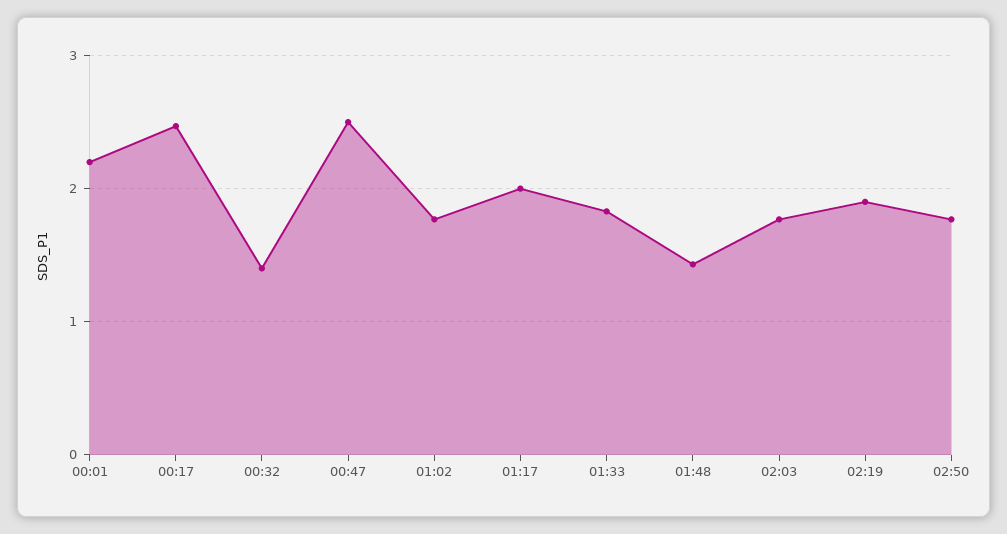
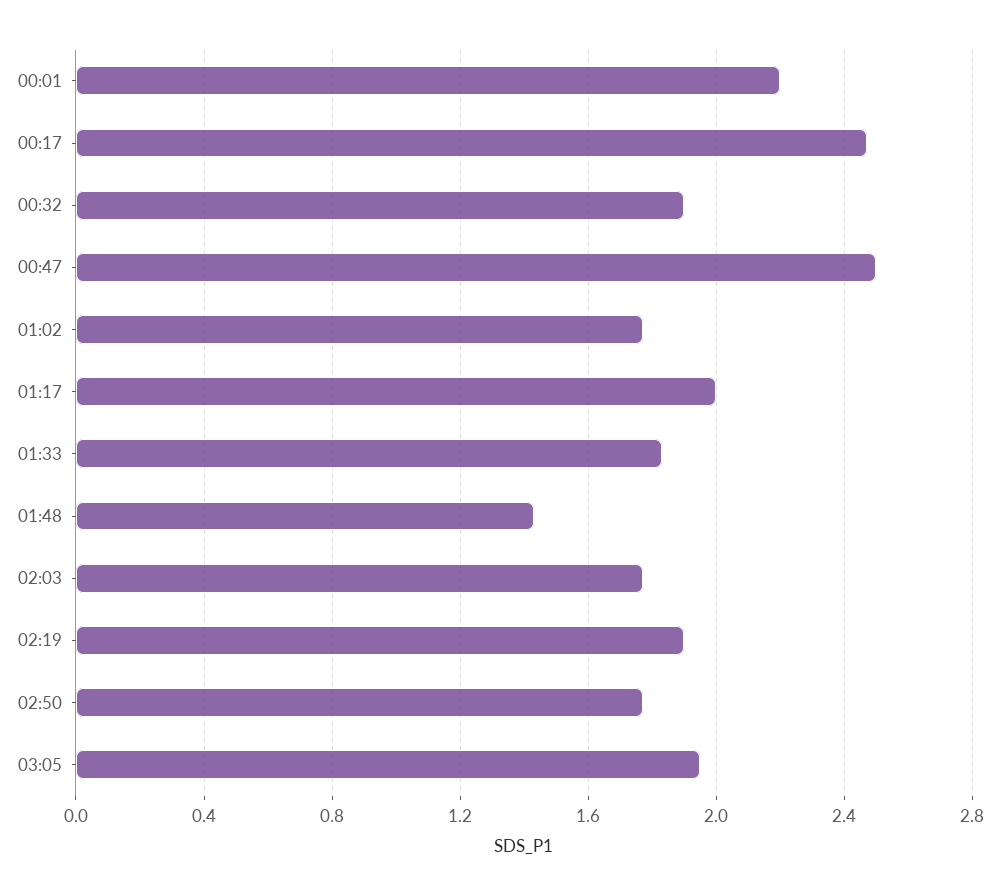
00:32: 1.4 -> 1.9
03:05: none -> 1.95

